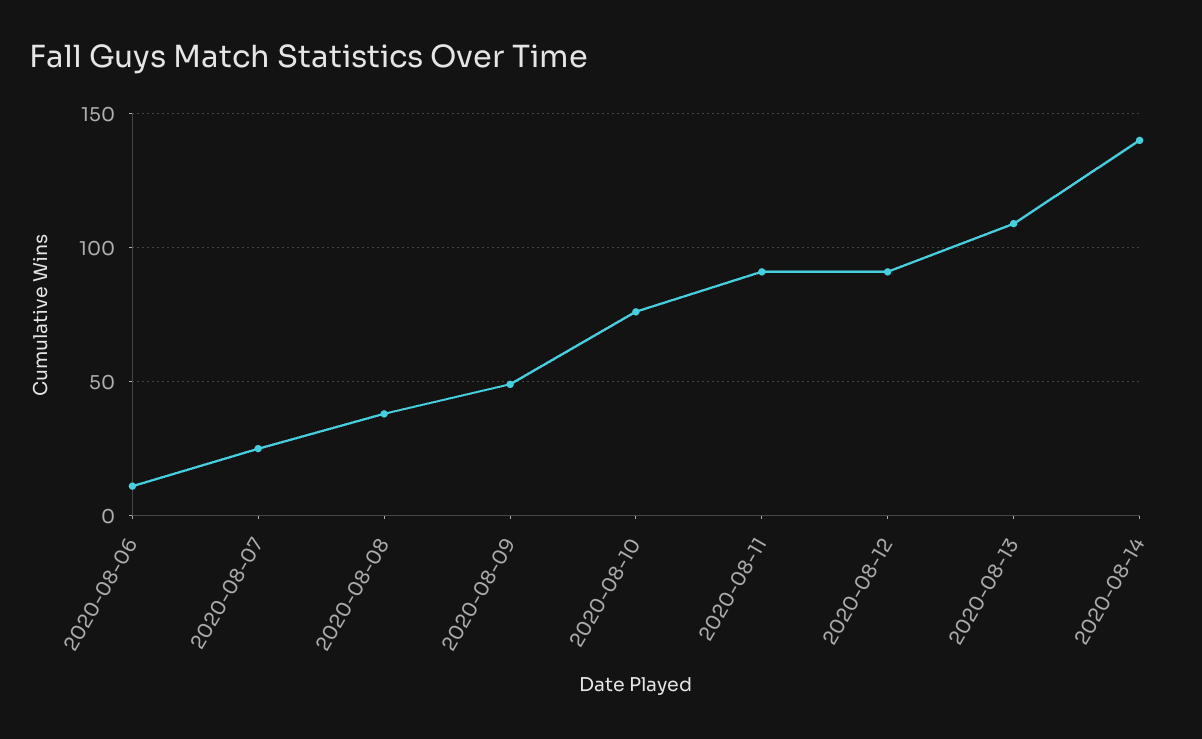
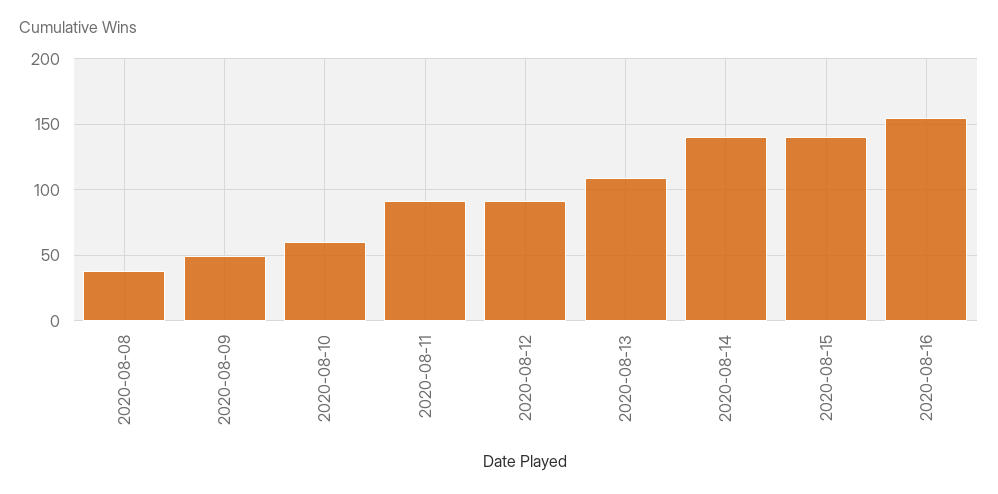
2020-08-06: 10 -> none
2020-08-07: 25 -> none
2020-08-10: 75 -> 60
2020-08-15: none -> 140
2020-08-16: none -> 155

